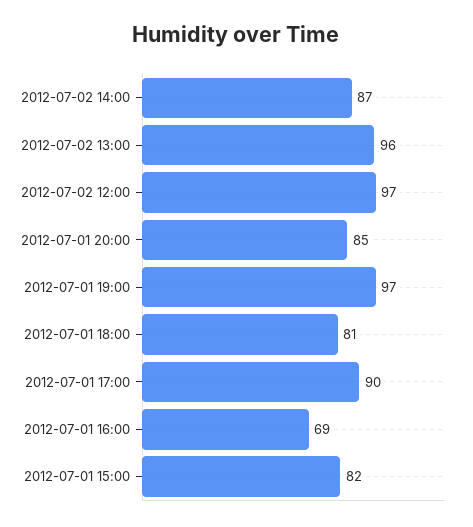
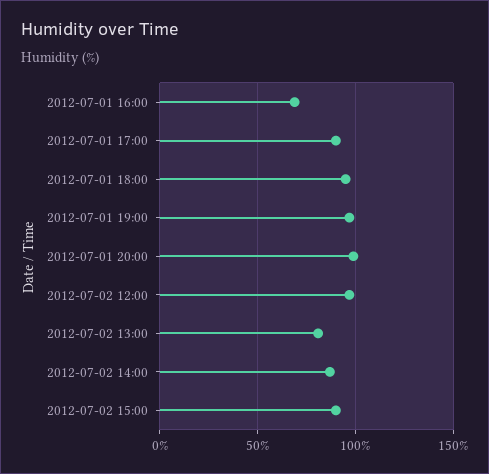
2012-07-02 13:00: 96 -> 80
2012-07-01 20:00: 85 -> 100
2012-07-01 18:00: 81 -> 95
2012-07-01 15:00: 82 -> none
2012-07-02 15:00: none -> 90

